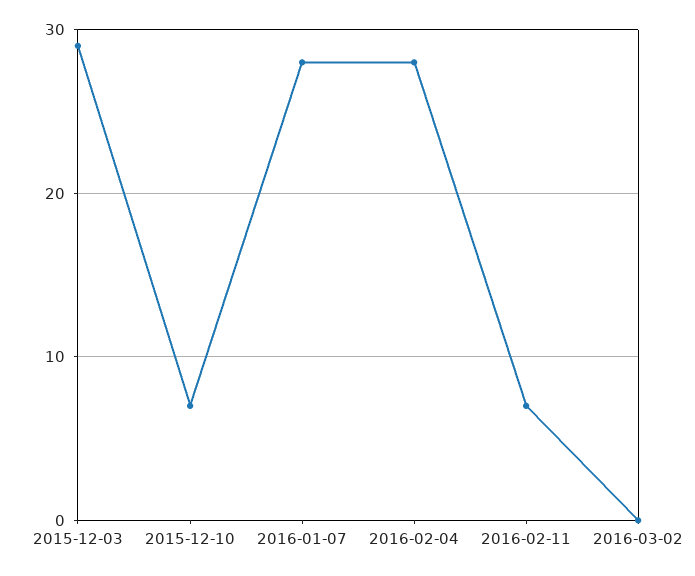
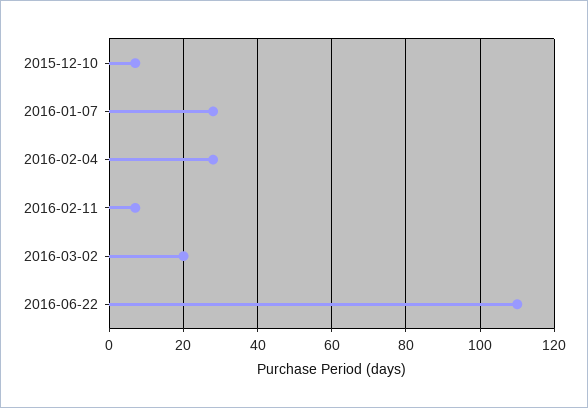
2015-12-03: 29 -> none
2016-03-02: 0 -> 20
2016-06-22: none -> 110

